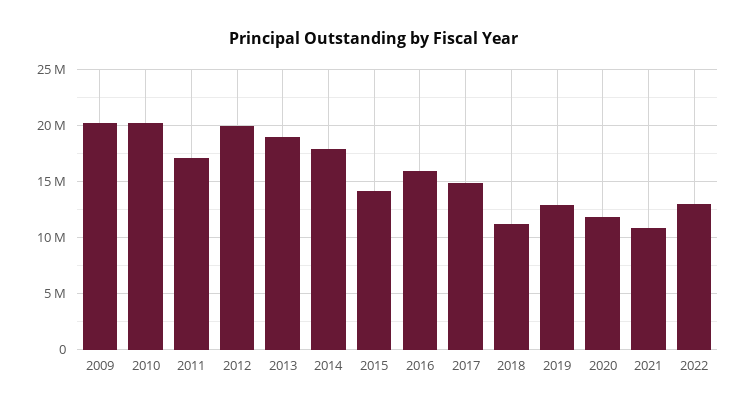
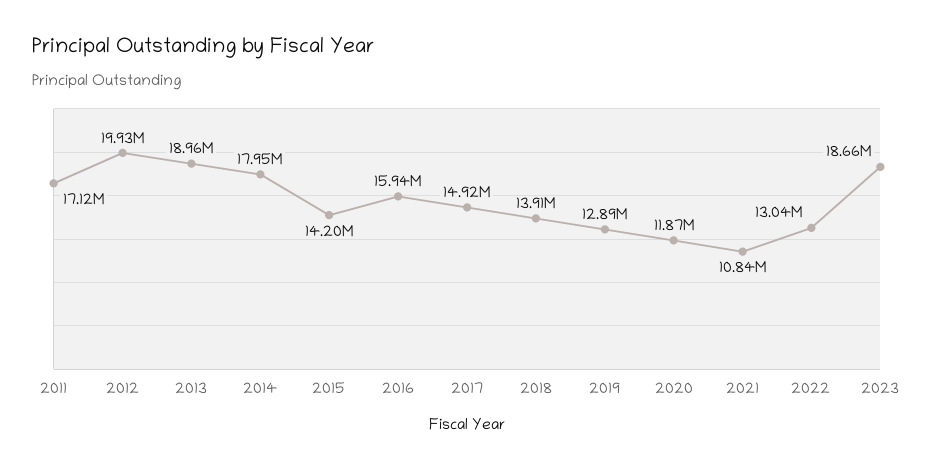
2009: 20000000 -> none
2010: 20000000 -> none
2018: 11000000 -> 13910000
2023: none -> 18660000

